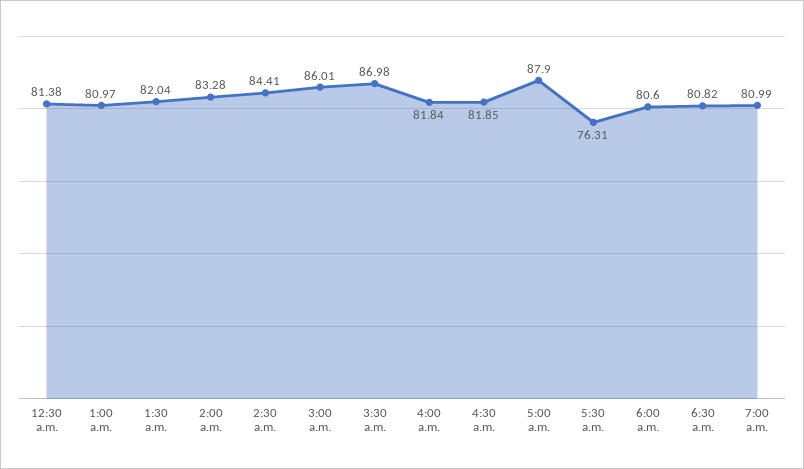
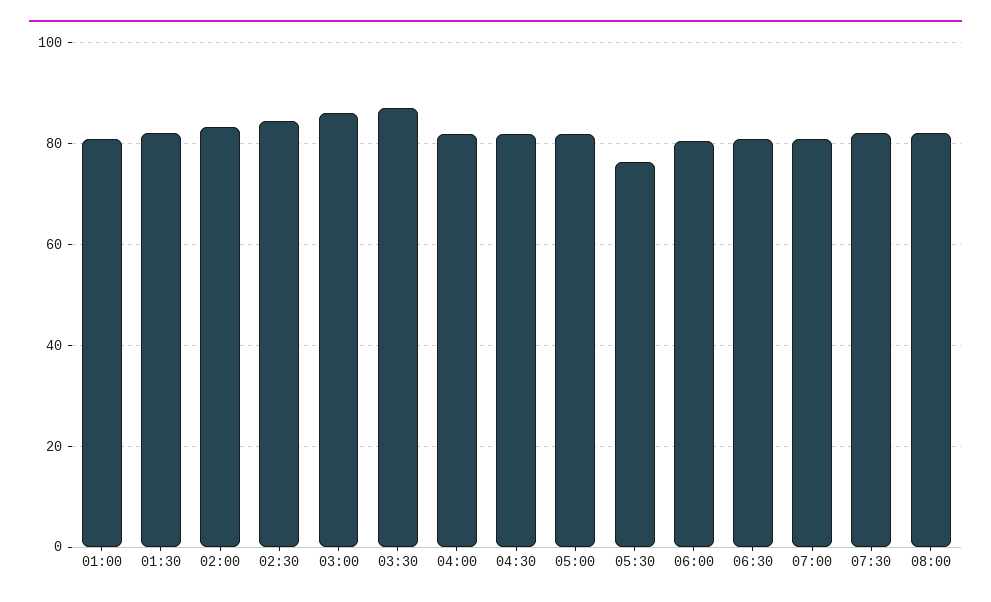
12:30 a.m.: 81.38 -> none
5:00 a.m.: 87.9 -> 82
07:30: none -> 82
08:00: none -> 82

